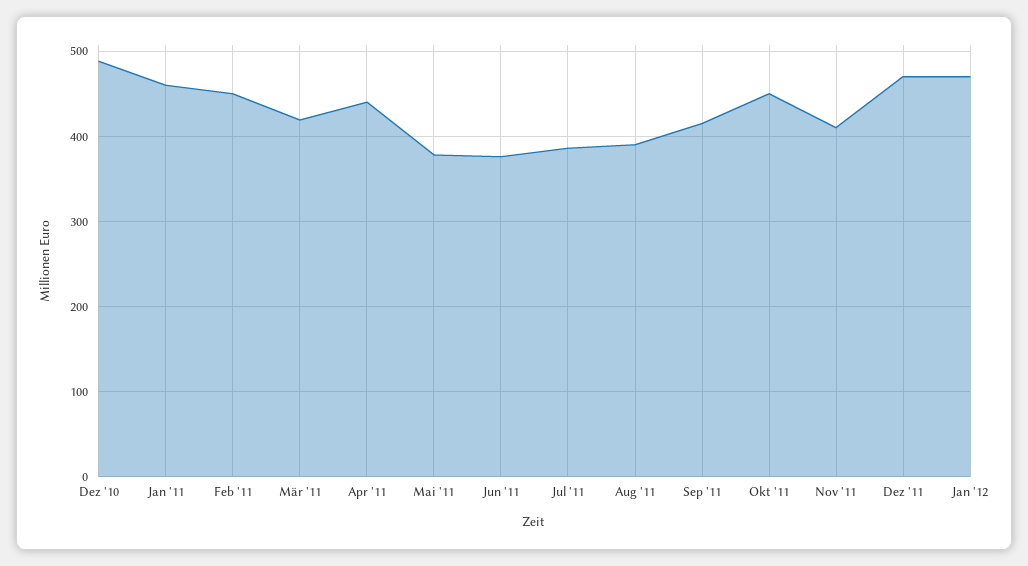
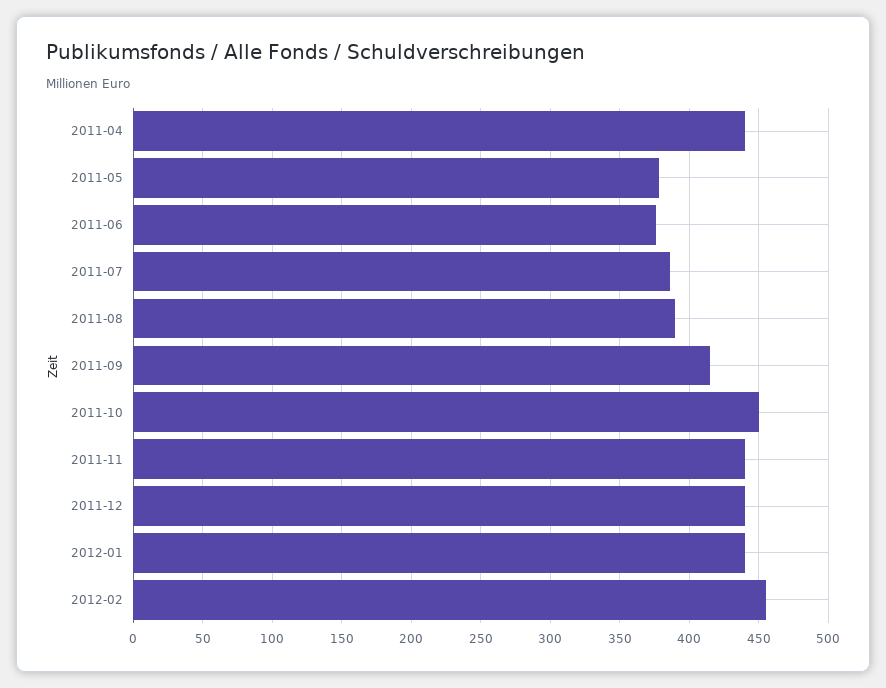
Dez '10: 490 -> none
Jan '11: 460 -> none
Feb '11: 450 -> none
Mär '11: 420 -> none
Nov '11: 410 -> 440
Dez '11: 470 -> 440
Jan '12: 470 -> 440
2012-02: none -> 455

